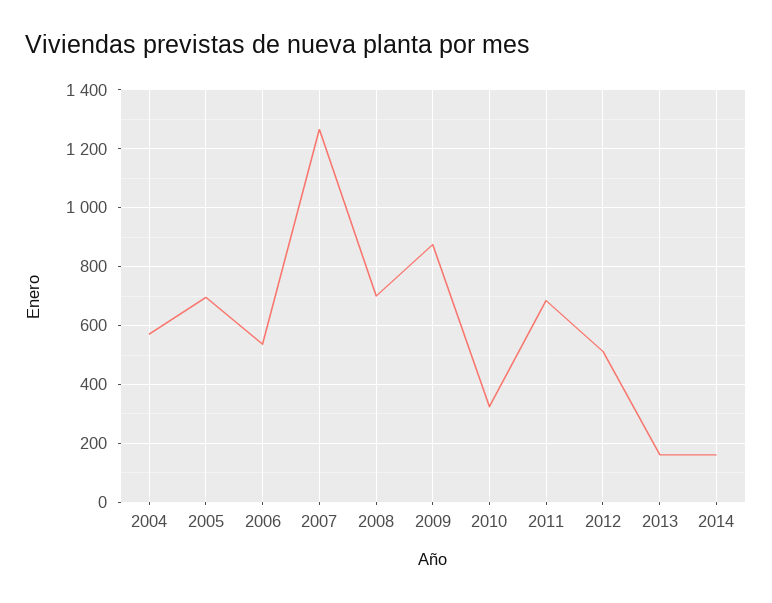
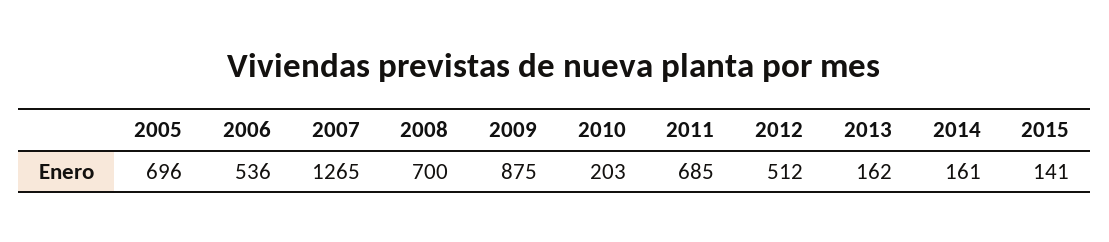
2004: 575 -> none
2010: 325 -> 203
2015: none -> 141

